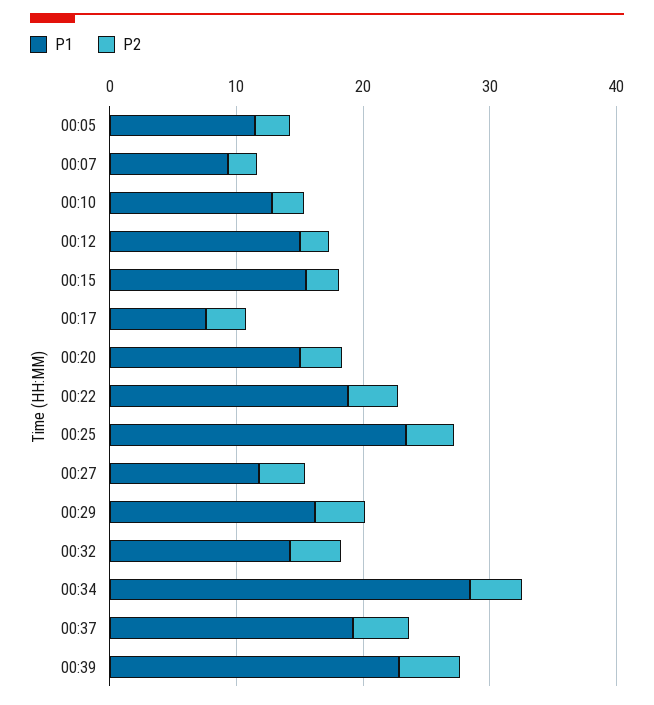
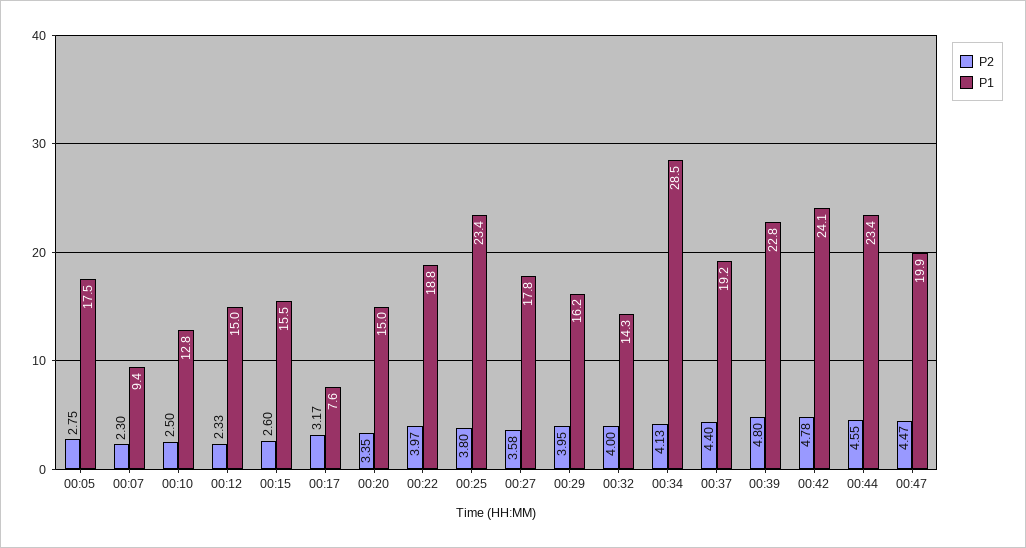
P1, 00:05: 12 -> 17.5
P1, 00:27: 12 -> 17.8
P2, 00:42: none -> 4.78
P1, 00:42: none -> 24.1
P2, 00:44: none -> 4.55
P1, 00:44: none -> 23.4
P2, 00:47: none -> 4.47
P1, 00:47: none -> 19.9

